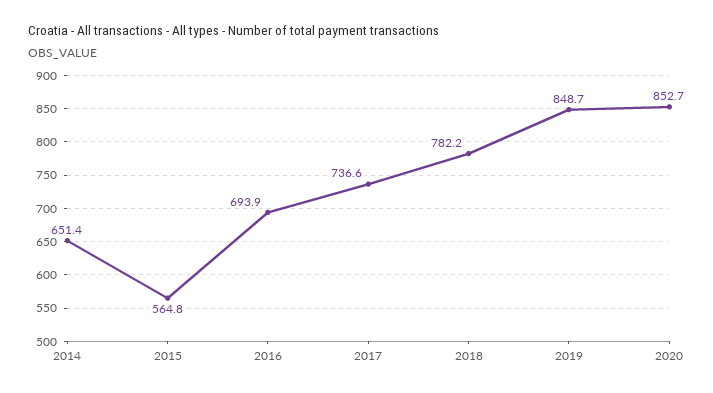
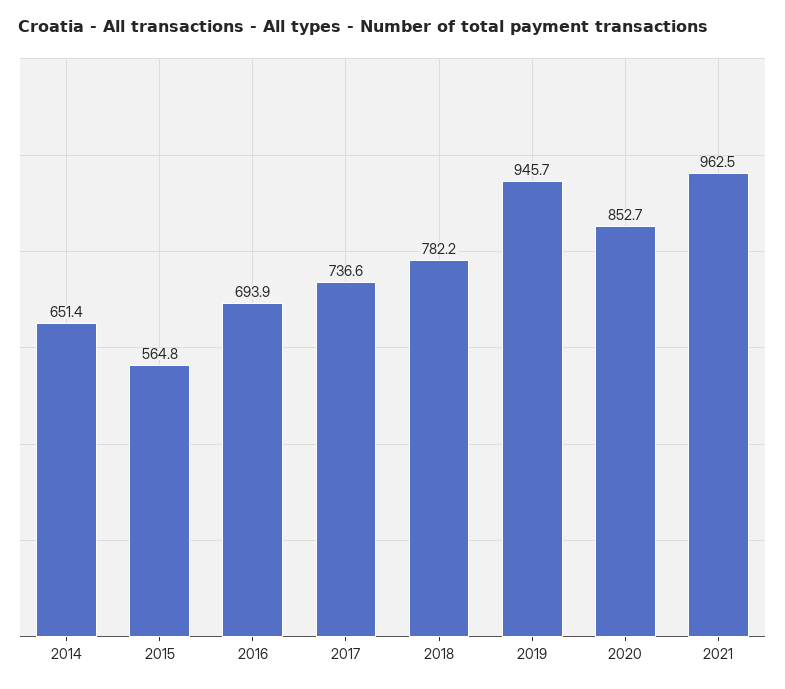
2019: 848.7 -> 945.7
2021: none -> 962.5

